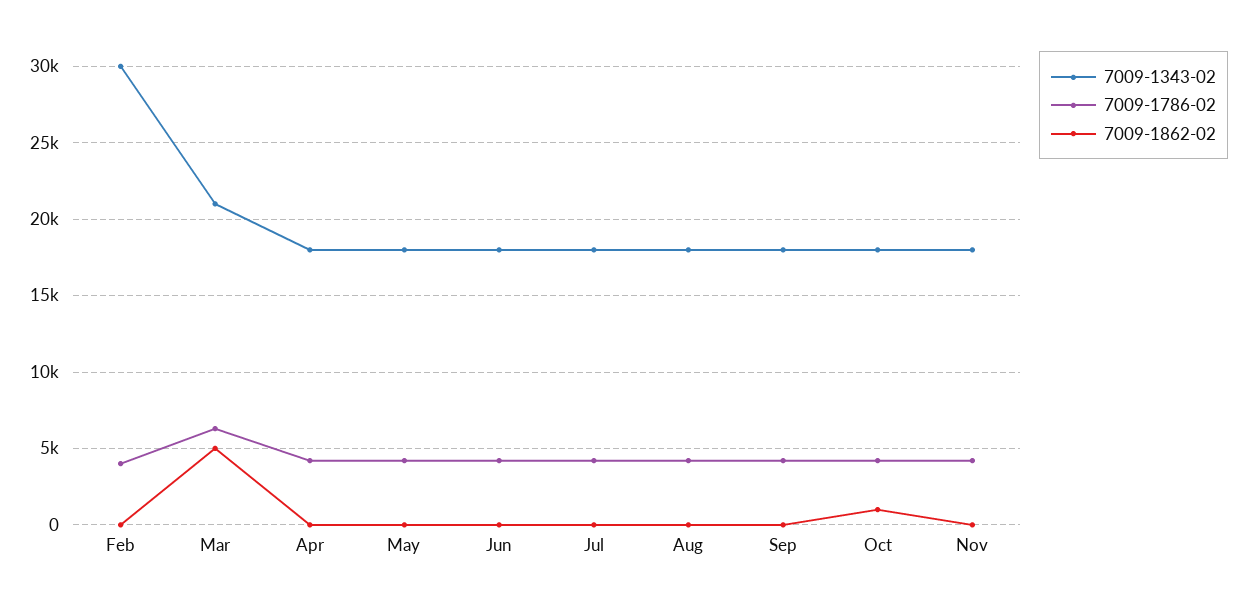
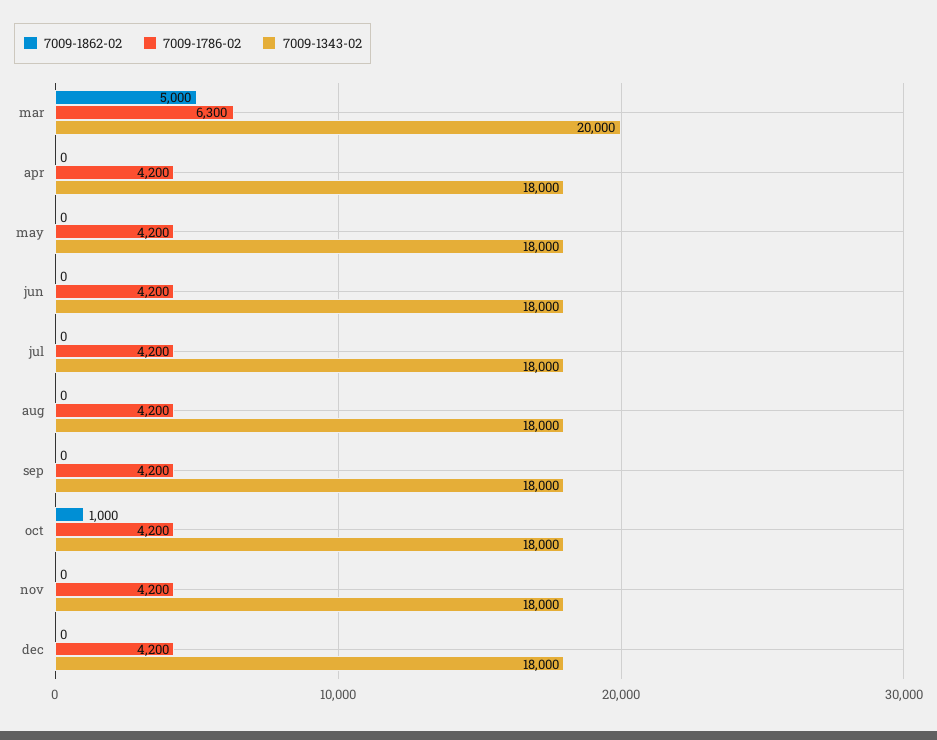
7009-1343-02, Feb: 30000 -> none
7009-1786-02, Feb: 4000 -> none
7009-1862-02, Feb: 0 -> none
7009-1343-02, Mar: 21000 -> 20000
7009-1862-02, dec: none -> 0
7009-1786-02, dec: none -> 4200
7009-1343-02, dec: none -> 18000

